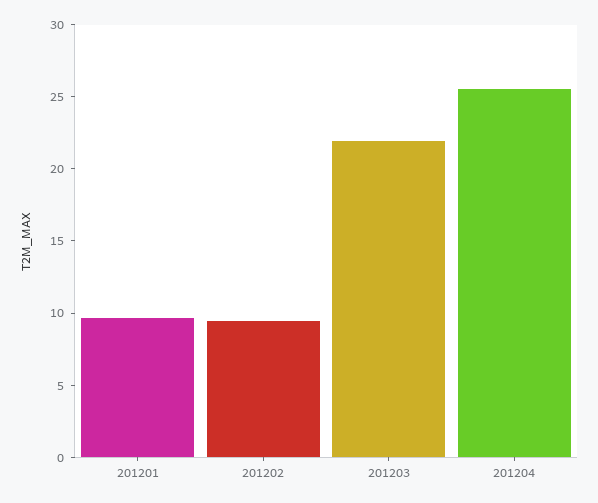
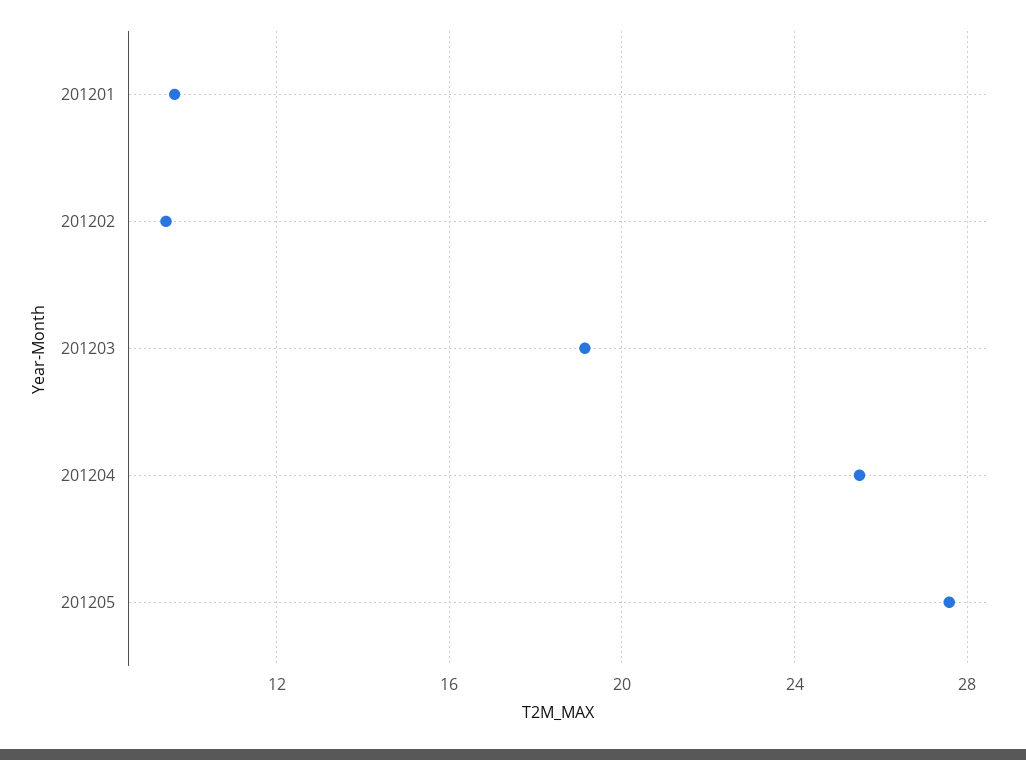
201203: 22 -> 19
201205: none -> 27.5

